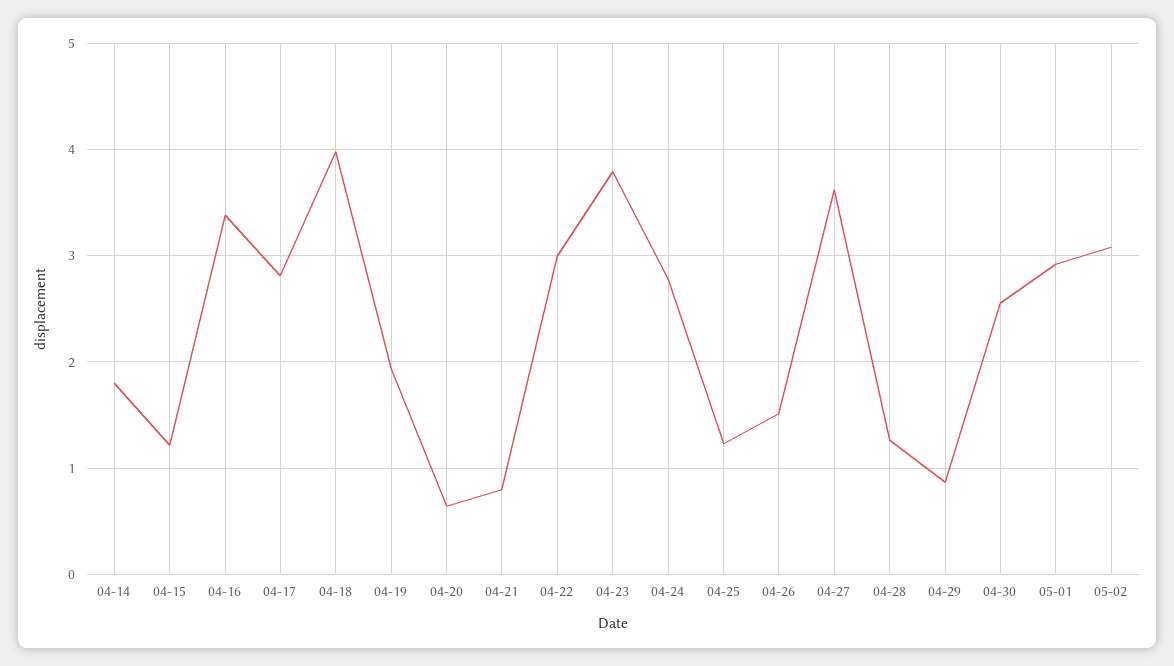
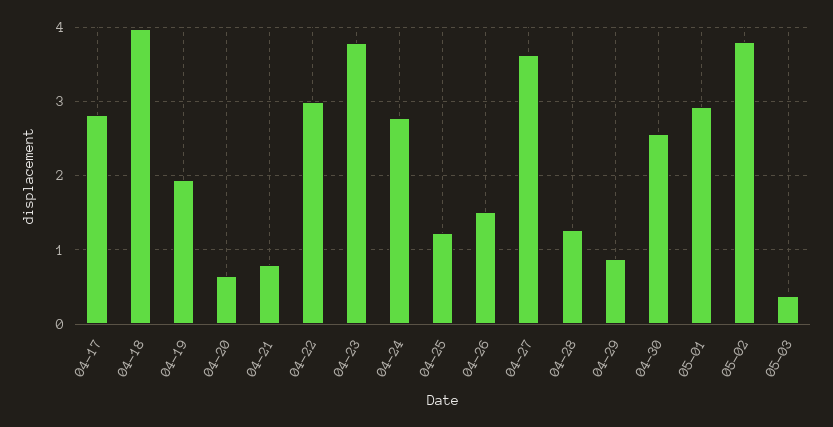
04-14: 1.8 -> none
04-15: 1.2 -> none
04-16: 3.4 -> none
05-02: 3.1 -> 3.8
05-03: none -> 0.4

